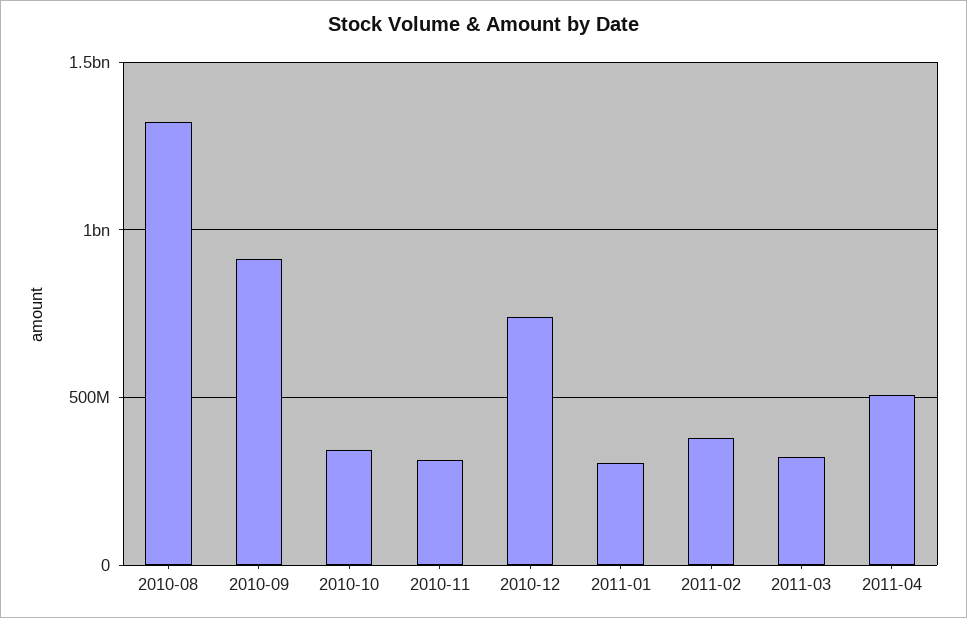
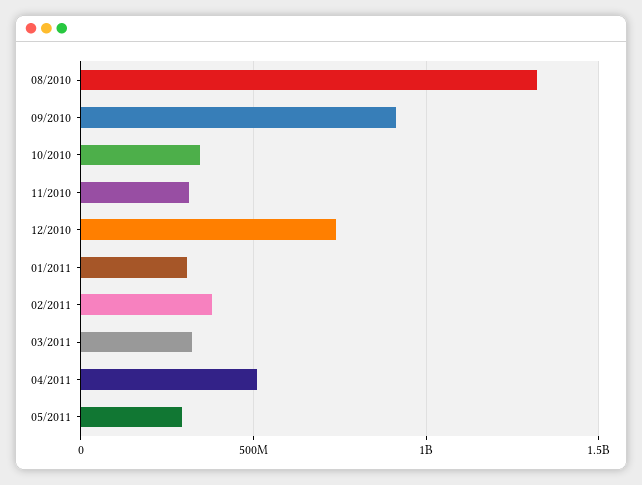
05/2011: none -> 300000000

